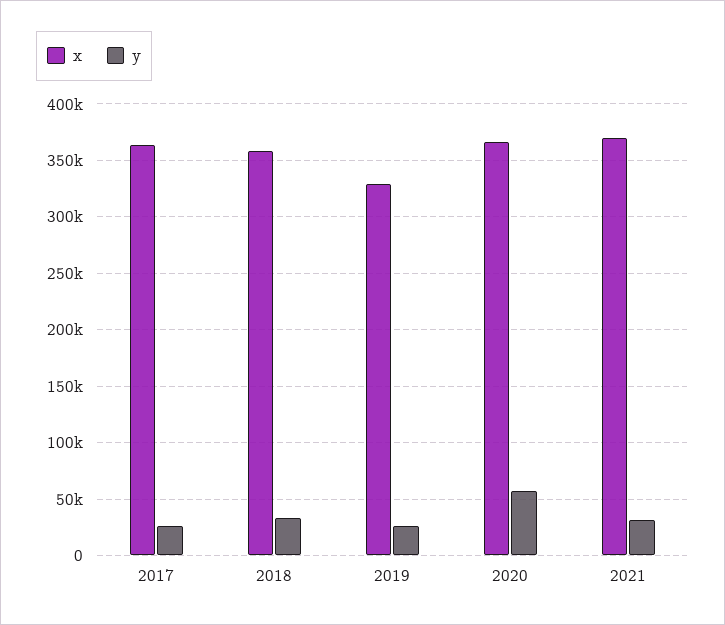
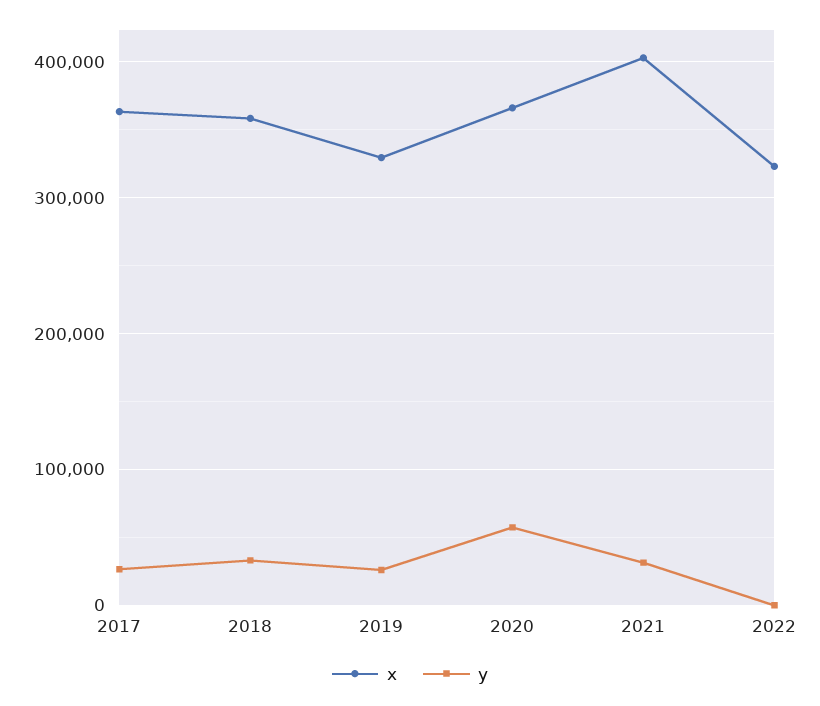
x, 2021: 370000 -> 400000
x, 2022: none -> 320000
y, 2022: none -> 0

